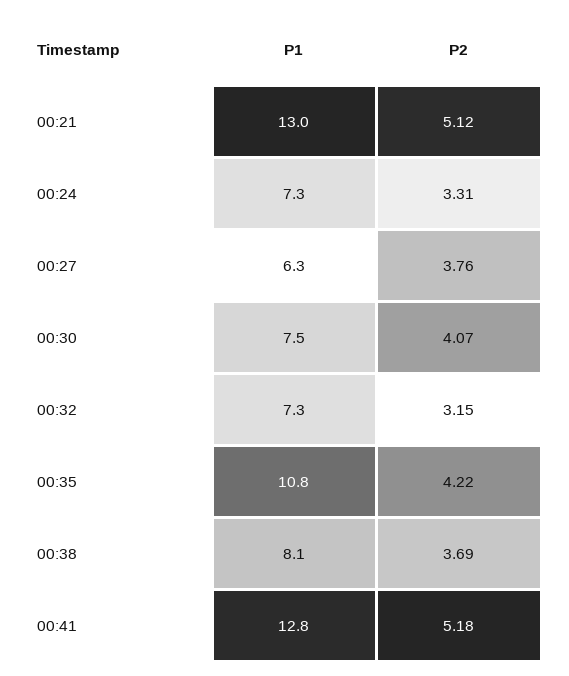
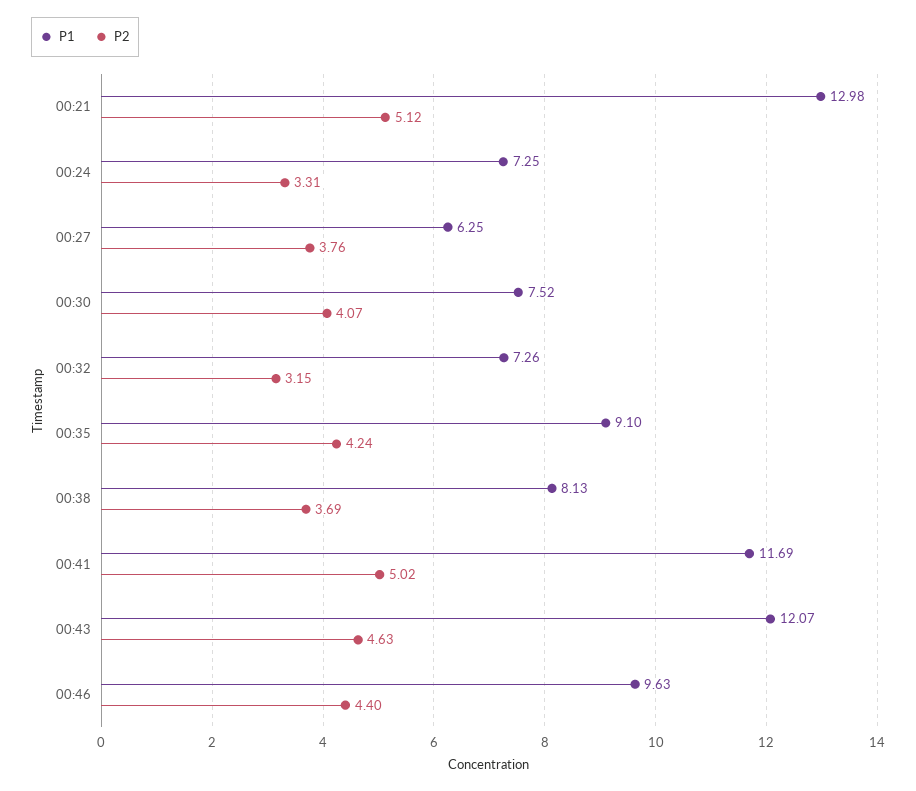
P1, 00:35: 10.8 -> 9.1
P2, 00:35: 4.22 -> 4.24
P1, 00:41: 12.8 -> 11.69
P2, 00:41: 5.18 -> 5.02
P1, 00:43: none -> 12.07
P2, 00:43: none -> 4.63
P1, 00:46: none -> 9.63
P2, 00:46: none -> 4.4

